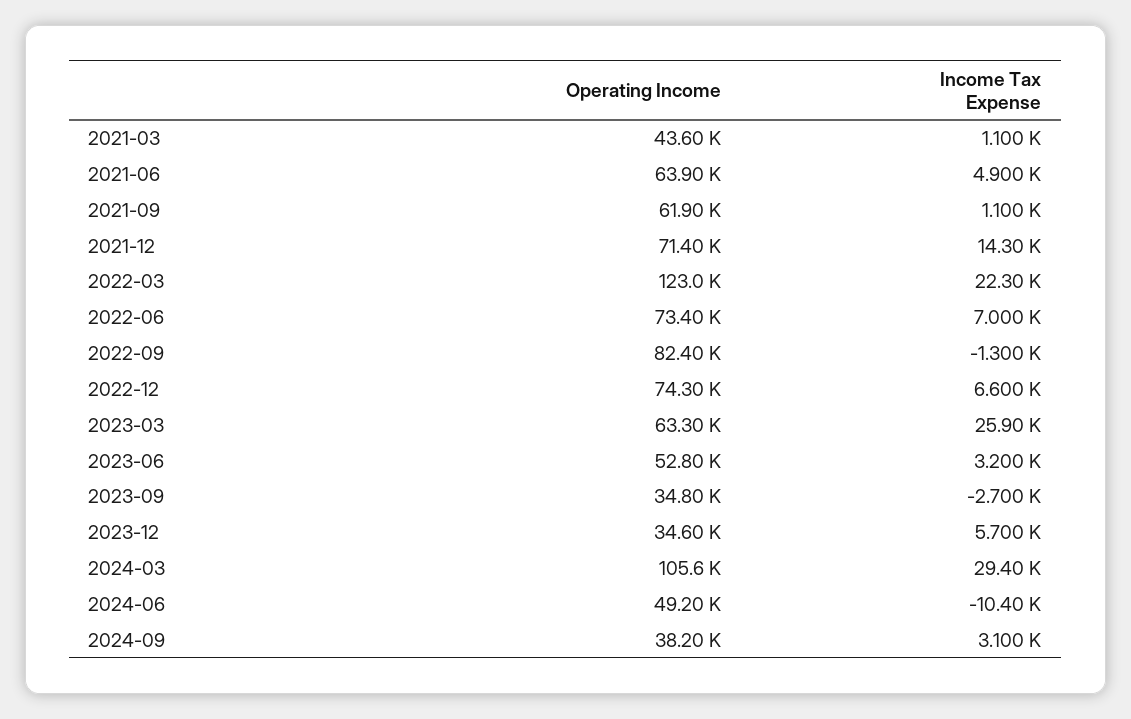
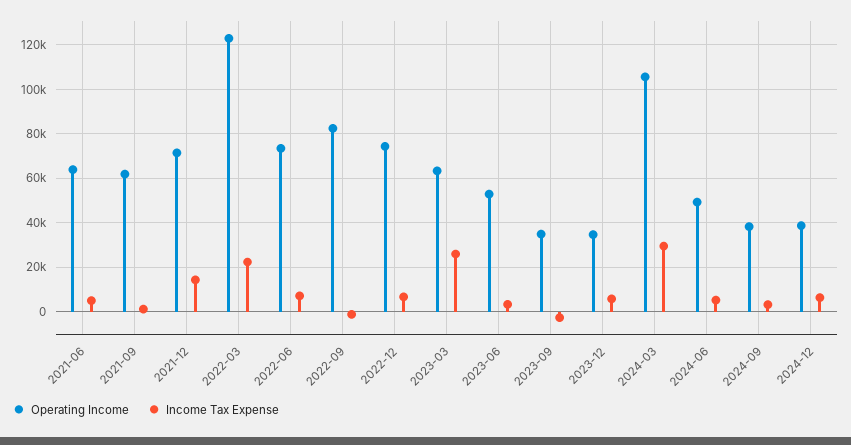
Operating Income, 2021-03: 43600 -> none
Income Tax Expense, 2021-03: 1100 -> none
Income Tax Expense, 2024-06: -10400 -> 5000
Operating Income, 2024-12: none -> 40000
Income Tax Expense, 2024-12: none -> 5000

